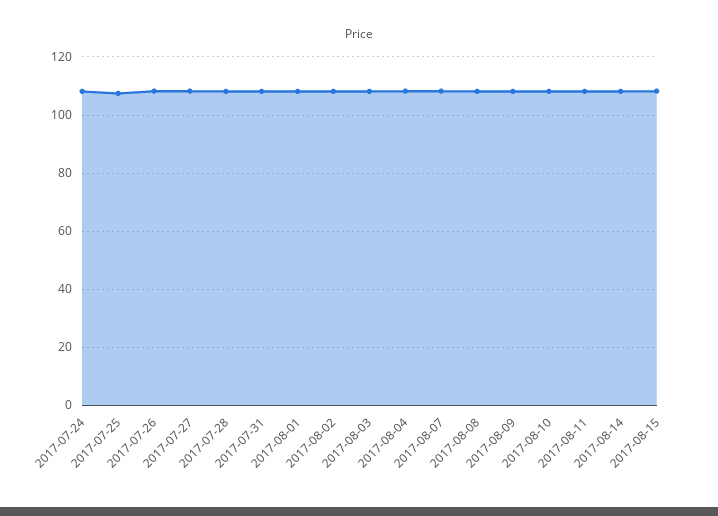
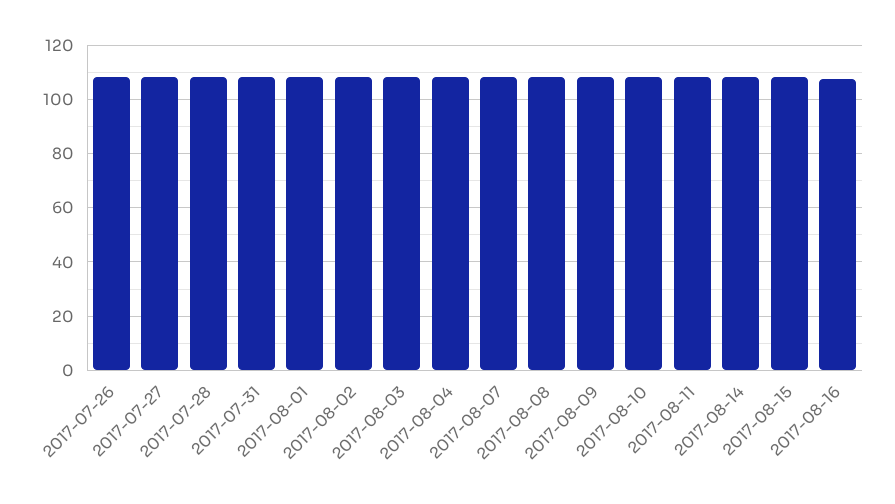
2017-07-24: 107.5 -> none
2017-07-25: 107.5 -> none
2017-08-16: none -> 107.5

